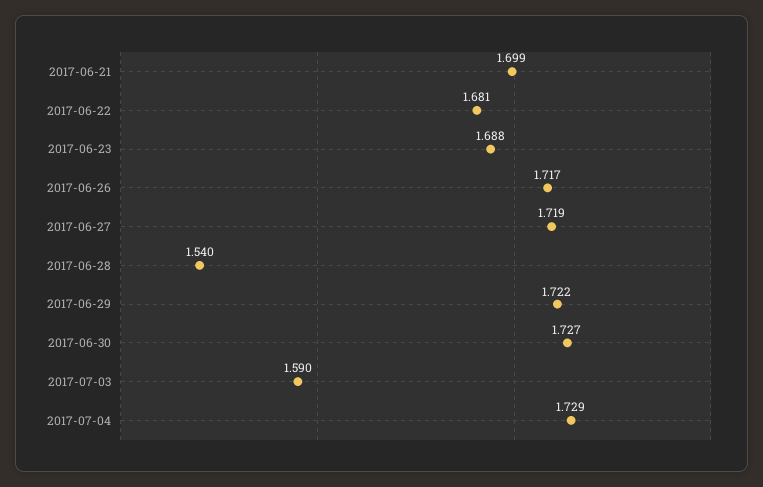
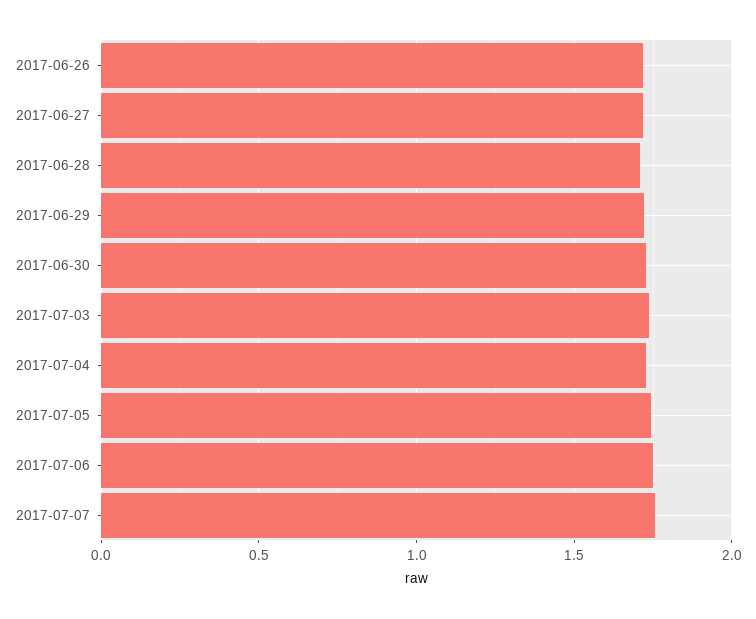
2017-06-21: 1.699 -> none
2017-06-22: 1.681 -> none
2017-06-23: 1.688 -> none
2017-06-28: 1.54 -> 1.7
2017-07-03: 1.59 -> 1.75
2017-07-05: none -> 1.75
2017-07-06: none -> 1.75
2017-07-07: none -> 1.75

